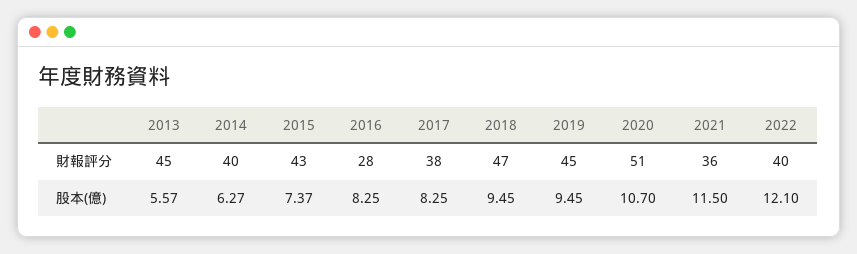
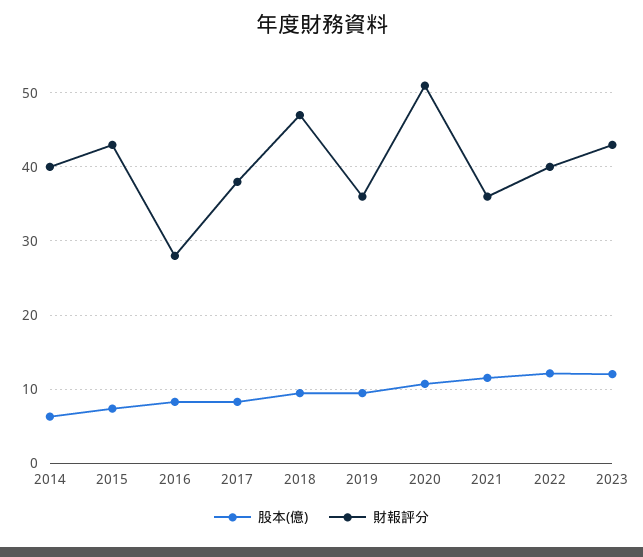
財報評分, 2013: 45 -> none
財報評分, 2019: 45 -> 36
股本(億), 2013: 5.57 -> none
股本(億), 2023: none -> 12
財報評分, 2023: none -> 43

